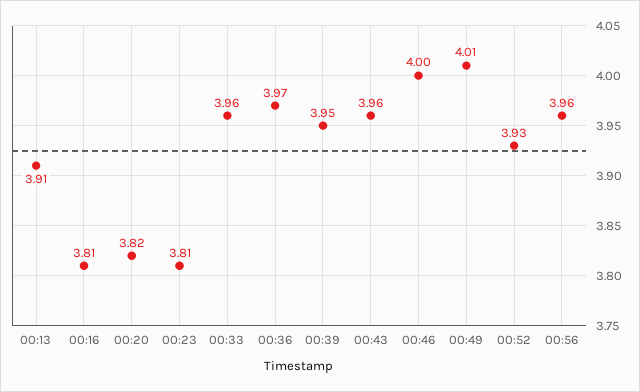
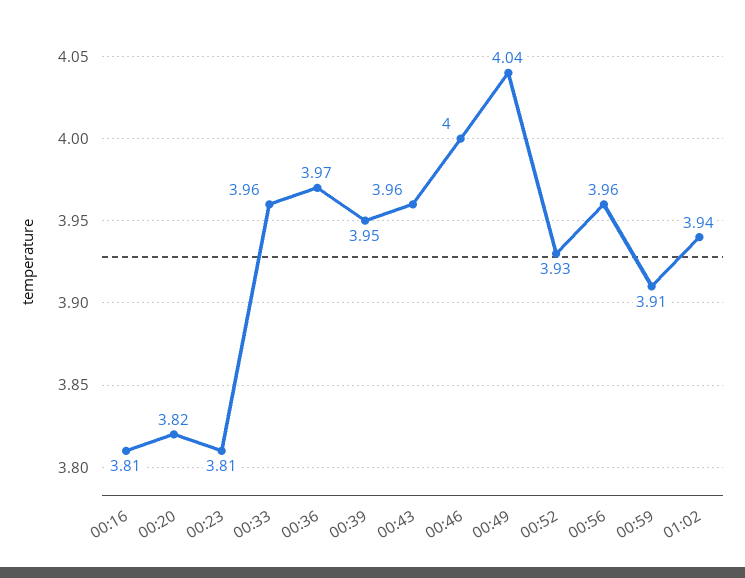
00:13: 3.91 -> none
00:49: 4.01 -> 4.04
00:59: none -> 3.91
01:02: none -> 3.94

